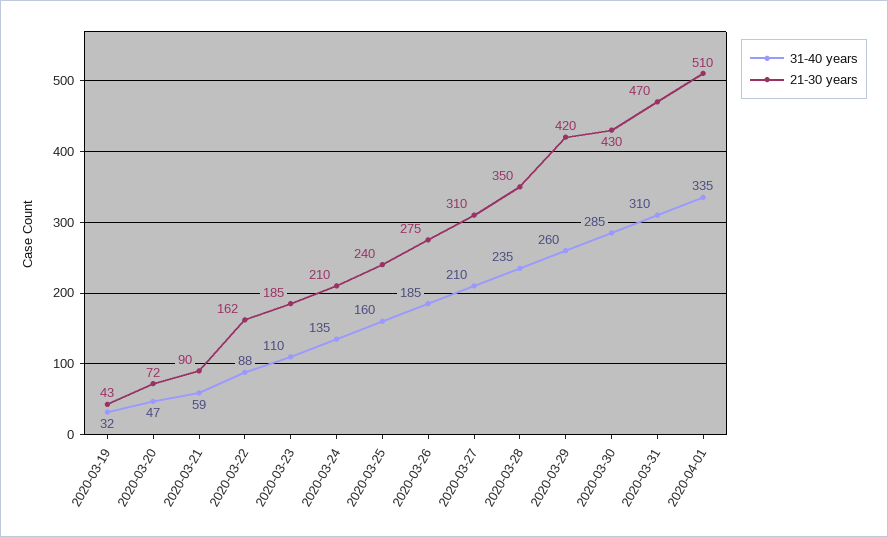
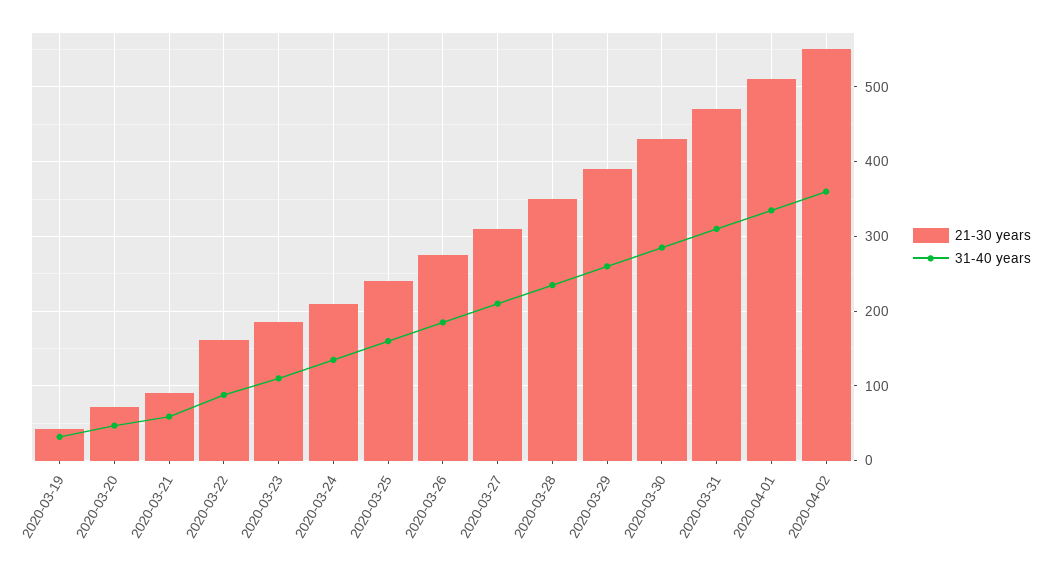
21-30 years, 2020-03-29: 420 -> 390
21-30 years, 2020-04-02: none -> 550
31-40 years, 2020-04-02: none -> 360

